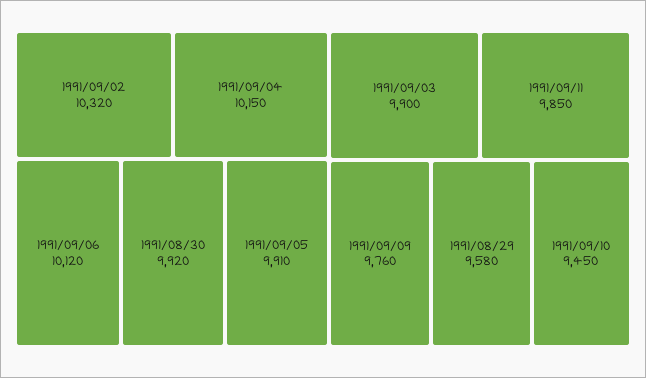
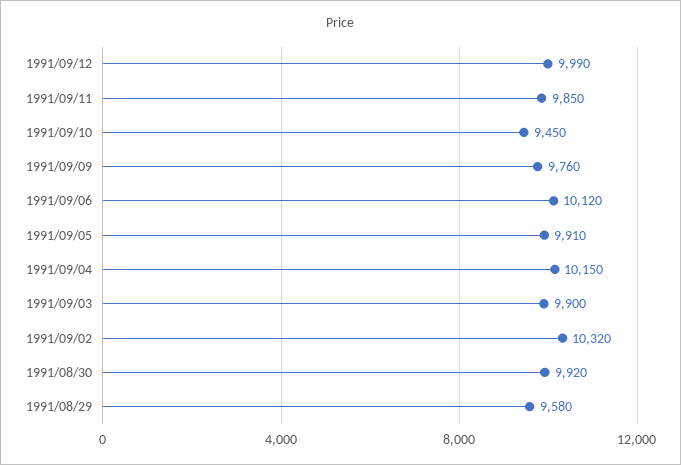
1991/09/12: none -> 9990

